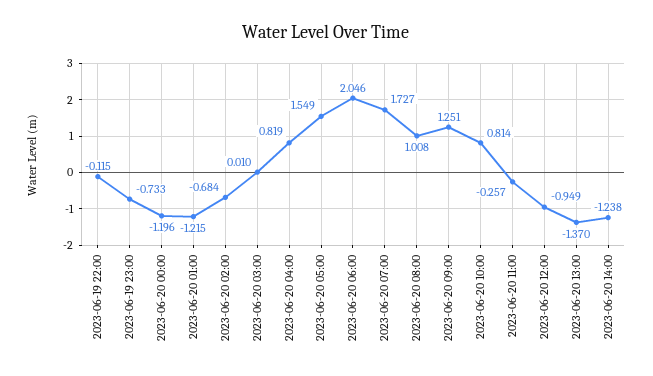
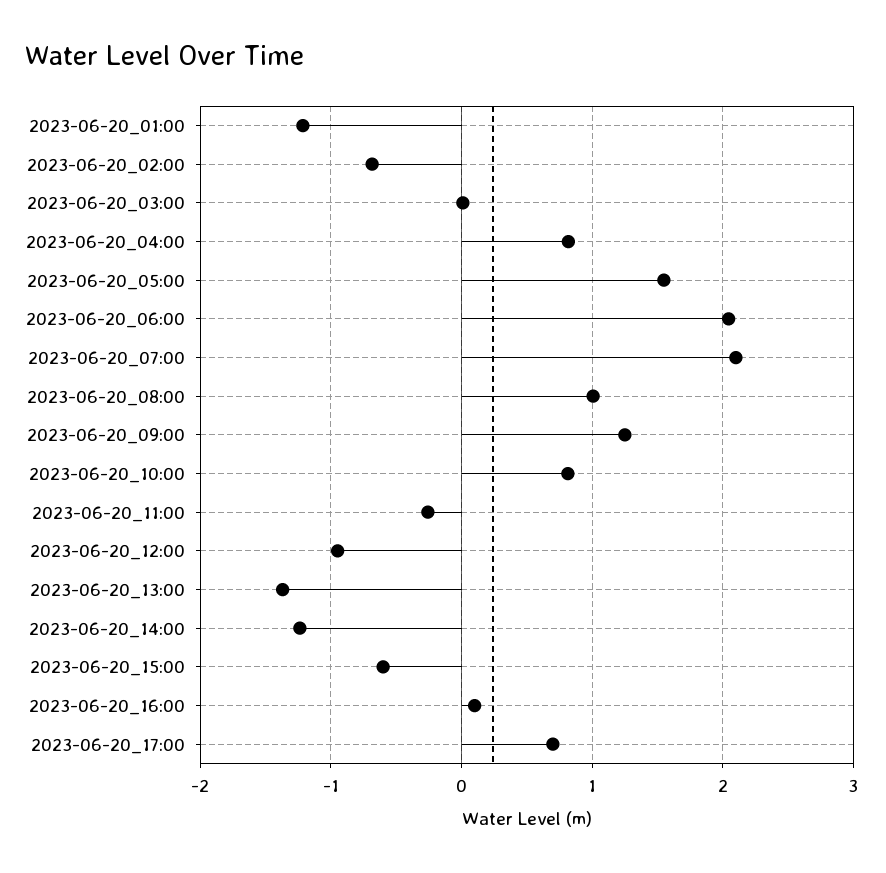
2023-06-19 22:00: -0.115 -> none
2023-06-19 23:00: -0.733 -> none
2023-06-20 00:00: -1.196 -> none
2023-06-20 07:00: 1.727 -> 2.1
2023-06-20_15:00: none -> -0.6
2023-06-20_16:00: none -> 0.1
2023-06-20_17:00: none -> 0.7

